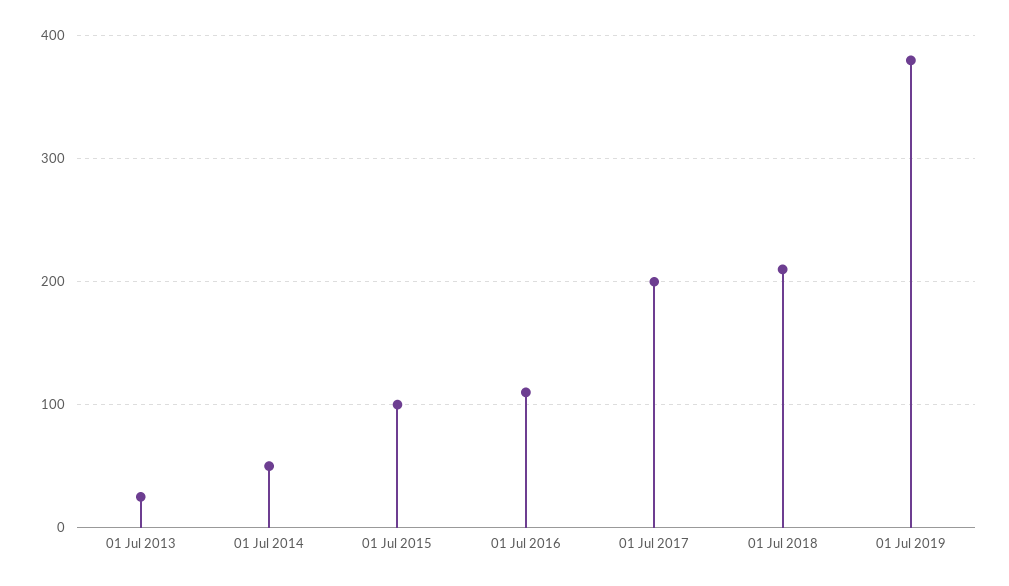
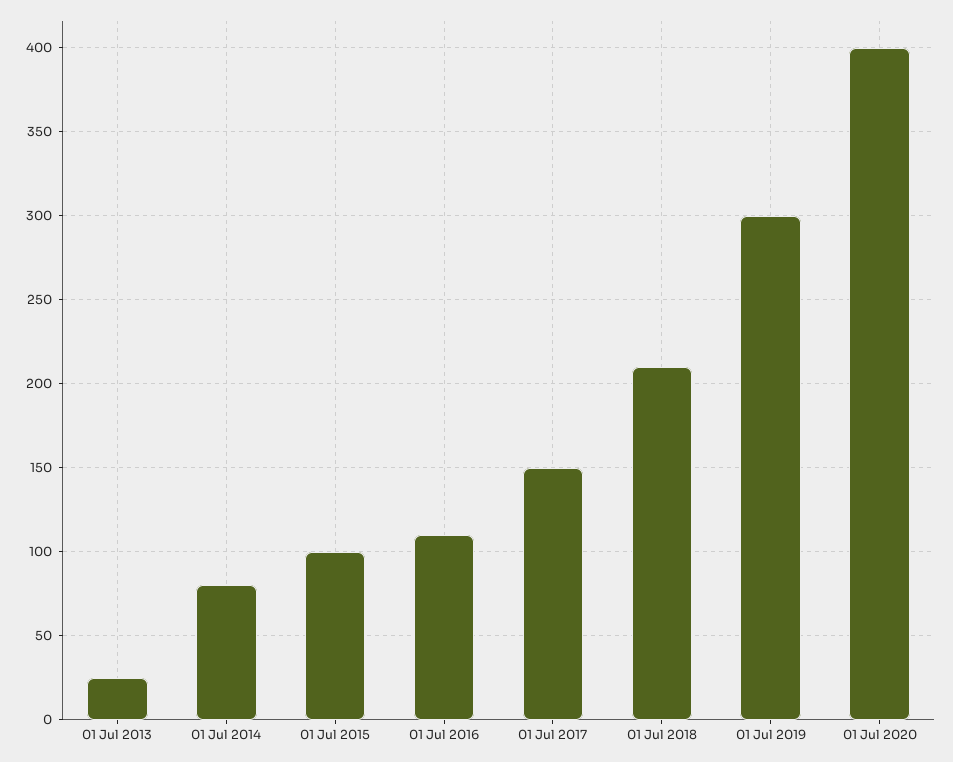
01 Jul 2014: 50 -> 80
01 Jul 2017: 200 -> 150
01 Jul 2019: 380 -> 300
01 Jul 2020: none -> 400

